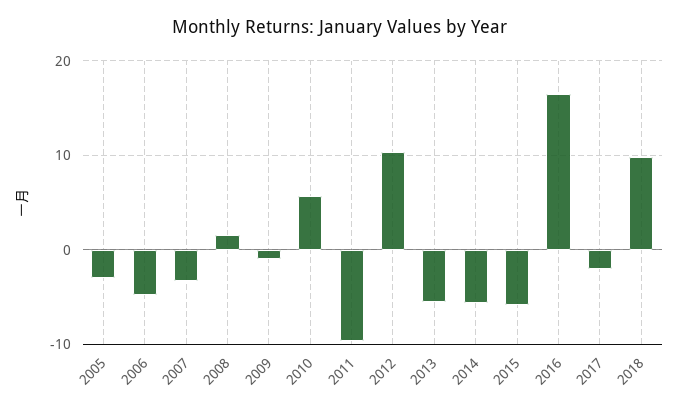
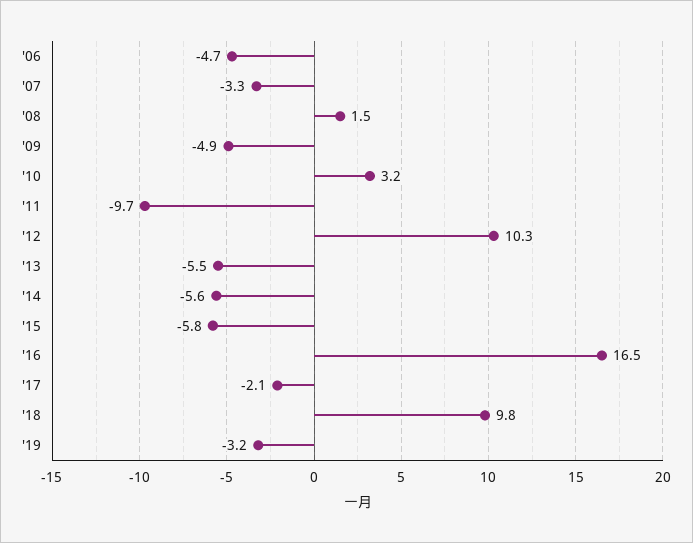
2005: -3 -> none
2009: -1 -> -4.9
2010: 6 -> 3.2
'19: none -> -3.2

